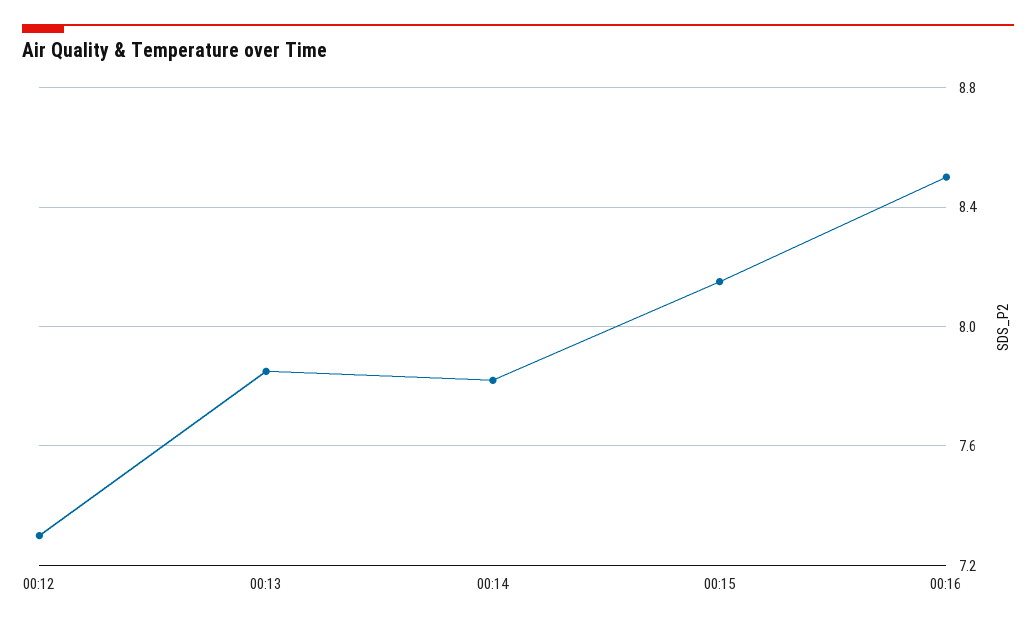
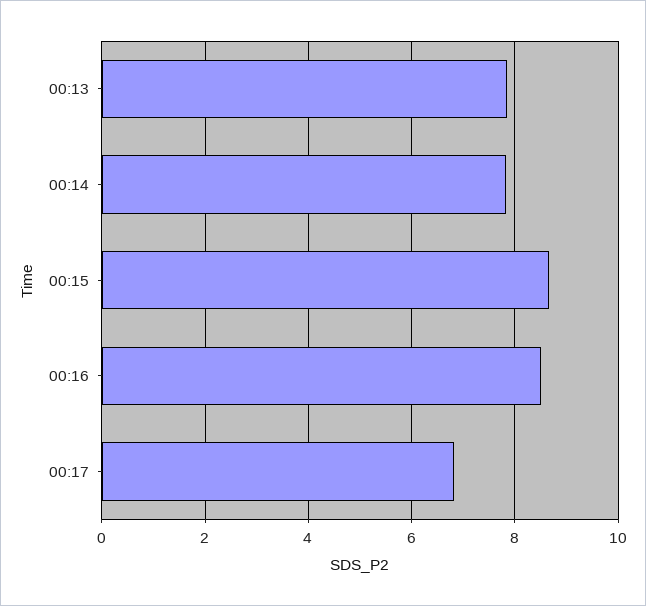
00:12: 7.3 -> none
00:15: 8.15 -> 8.6
00:17: none -> 6.8

